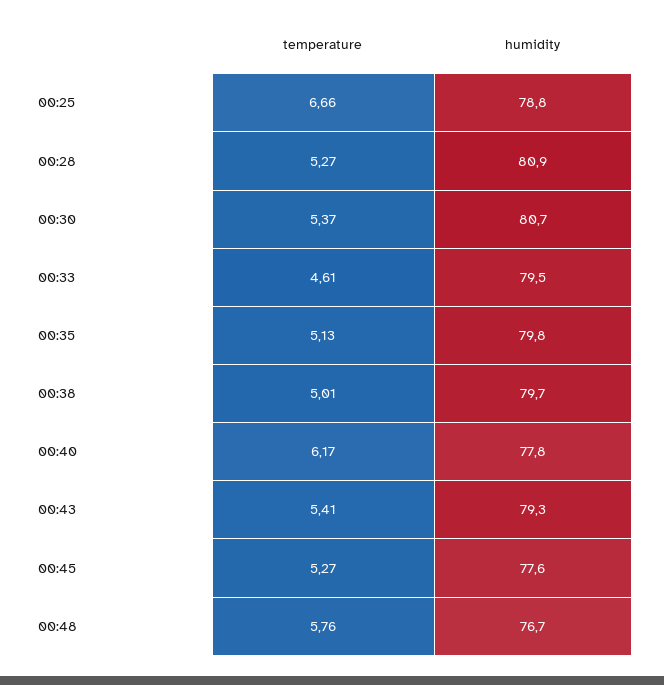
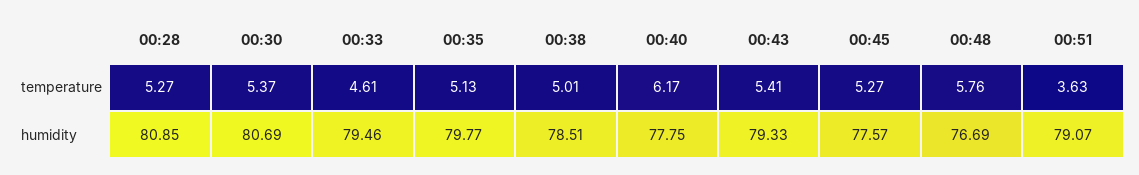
temperature, 00:25: 6.66 -> none
humidity, 00:25: 78.8 -> none
humidity, 00:38: 79.7 -> 78.51
temperature, 00:51: none -> 3.63
humidity, 00:51: none -> 79.07

